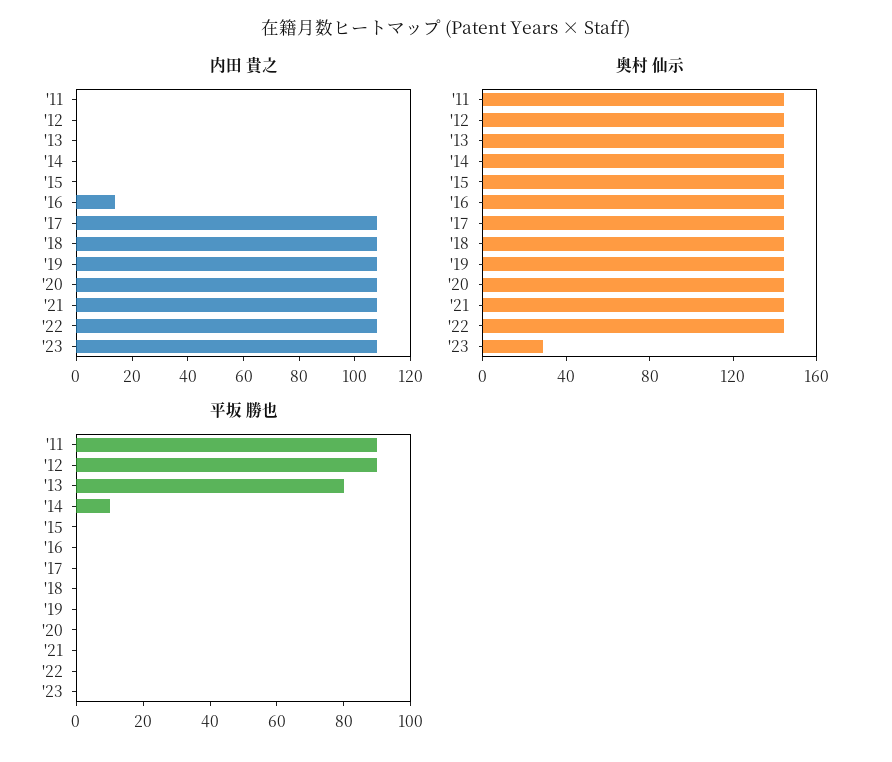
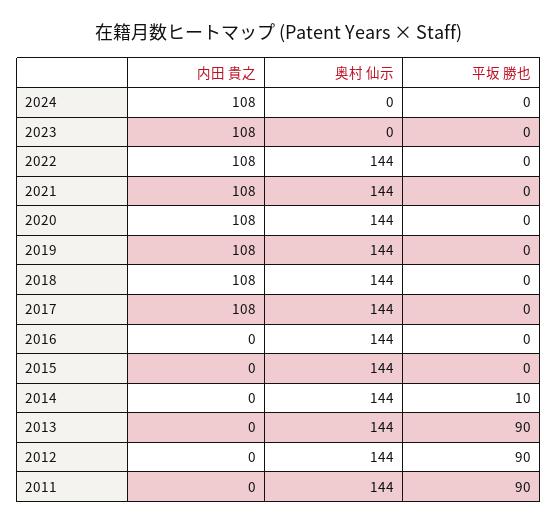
内田 貴之, '16: 15 -> 0
奥村 仙示, '23: 30 -> 0
平坂 勝也, '13: 80 -> 90
内田 貴之, 2024: none -> 108
奥村 仙示, 2024: none -> 0
平坂 勝也, 2024: none -> 0

